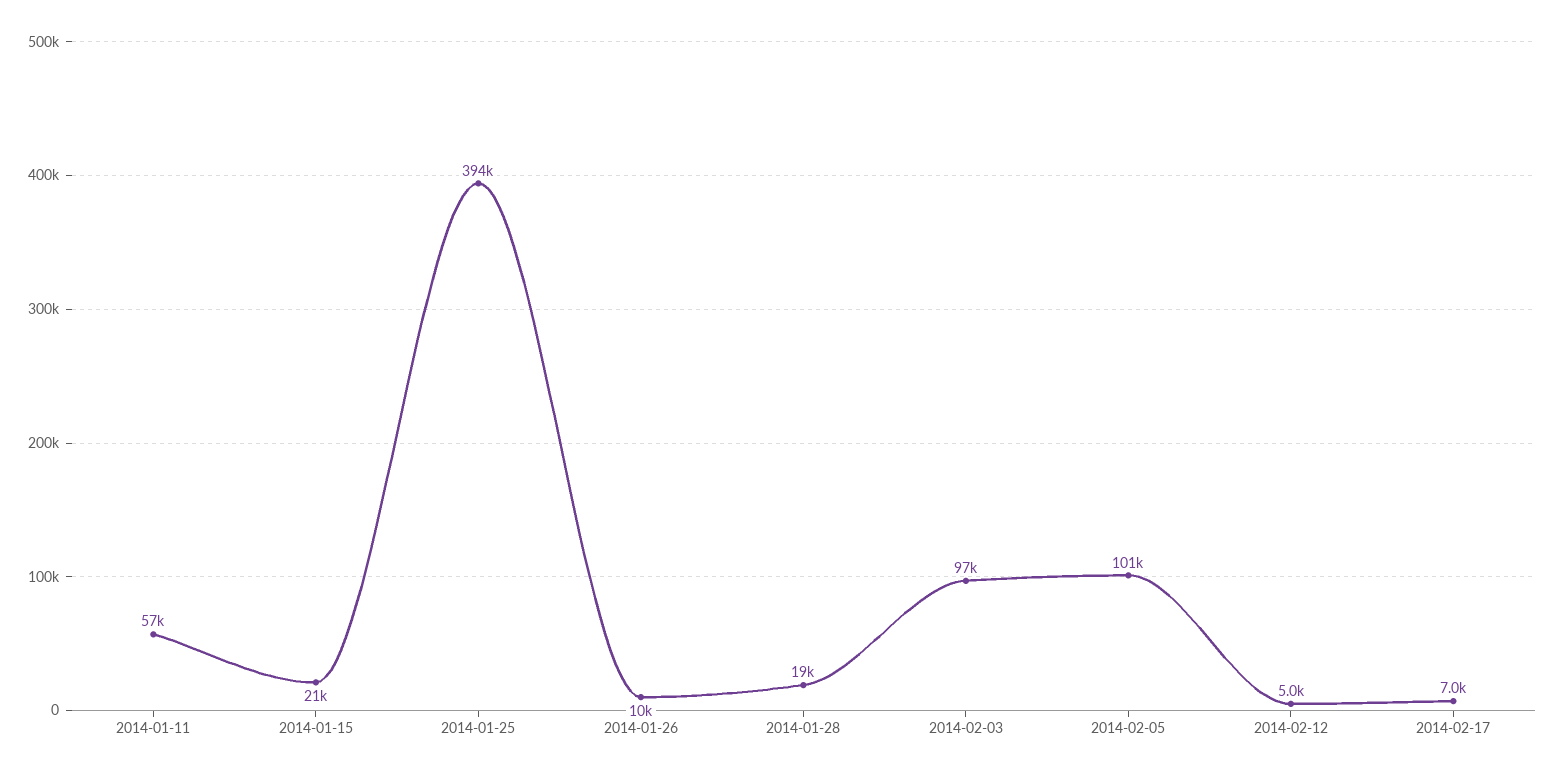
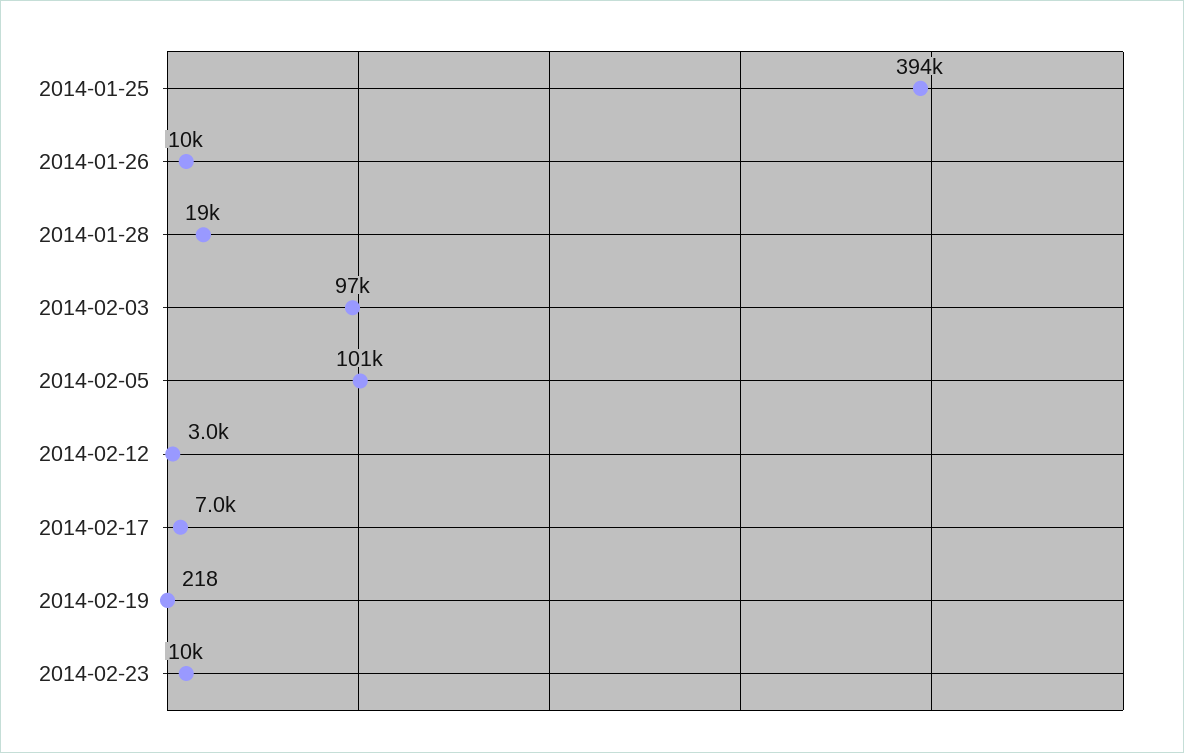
2014-01-11: 57000 -> none
2014-01-15: 21000 -> none
2014-02-12: 5000 -> 3000
2014-02-19: none -> 218
2014-02-23: none -> 10000

